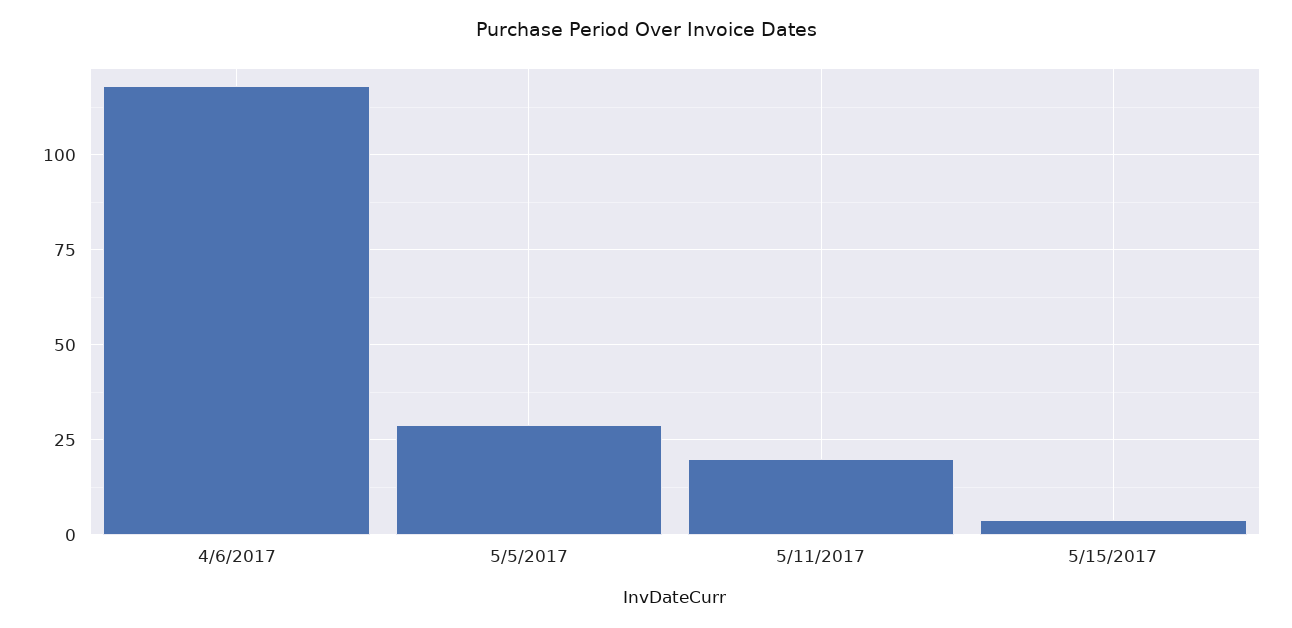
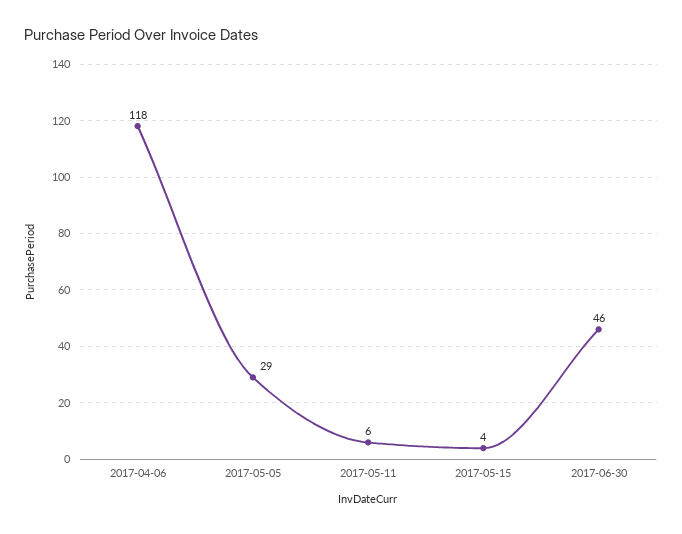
5/11/2017: 20 -> 6
2017-06-30: none -> 46

